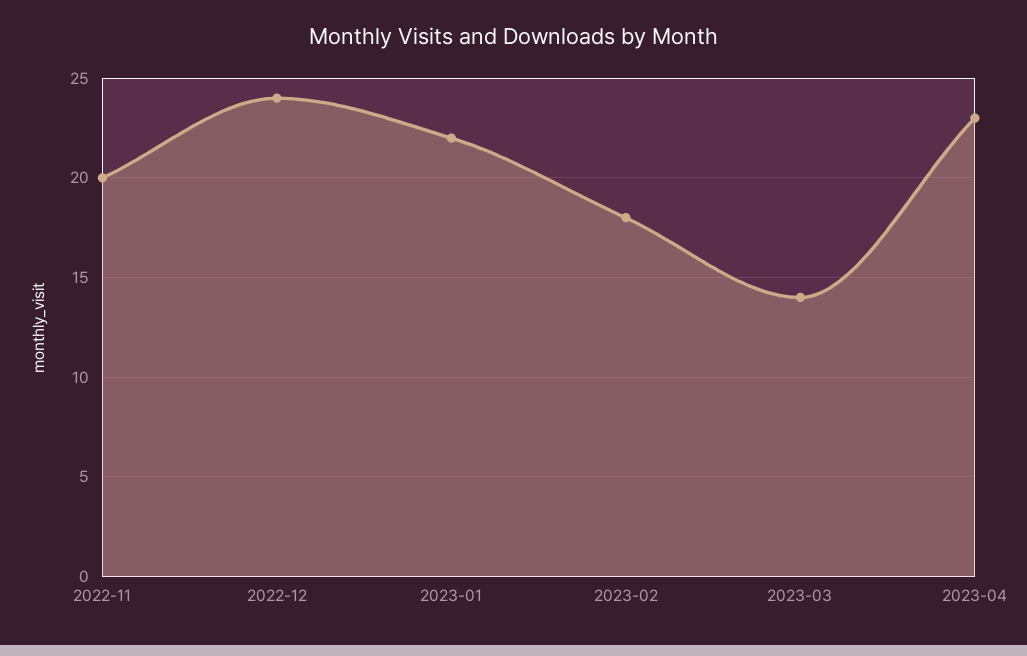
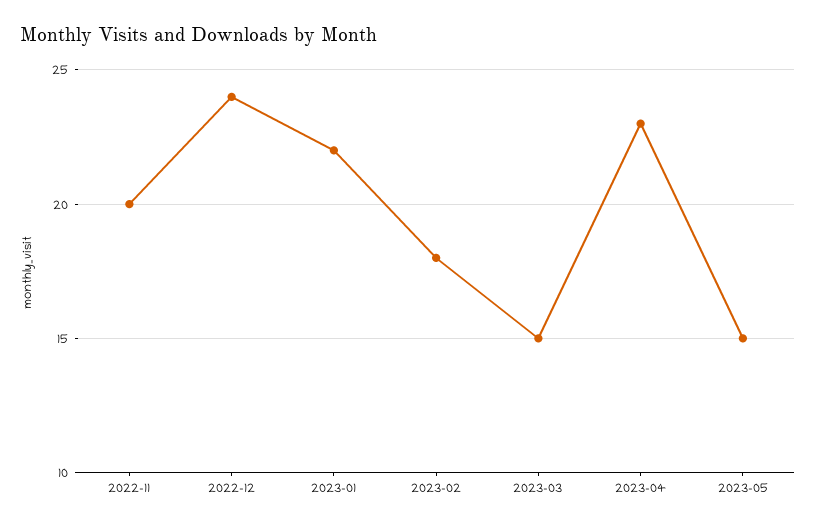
2023-03: 14 -> 15
2023-05: none -> 15

